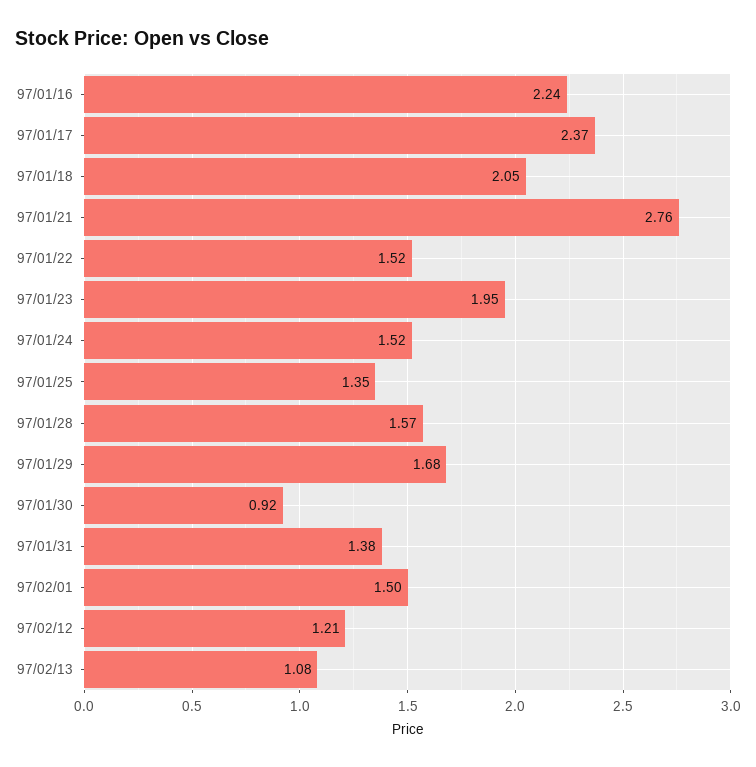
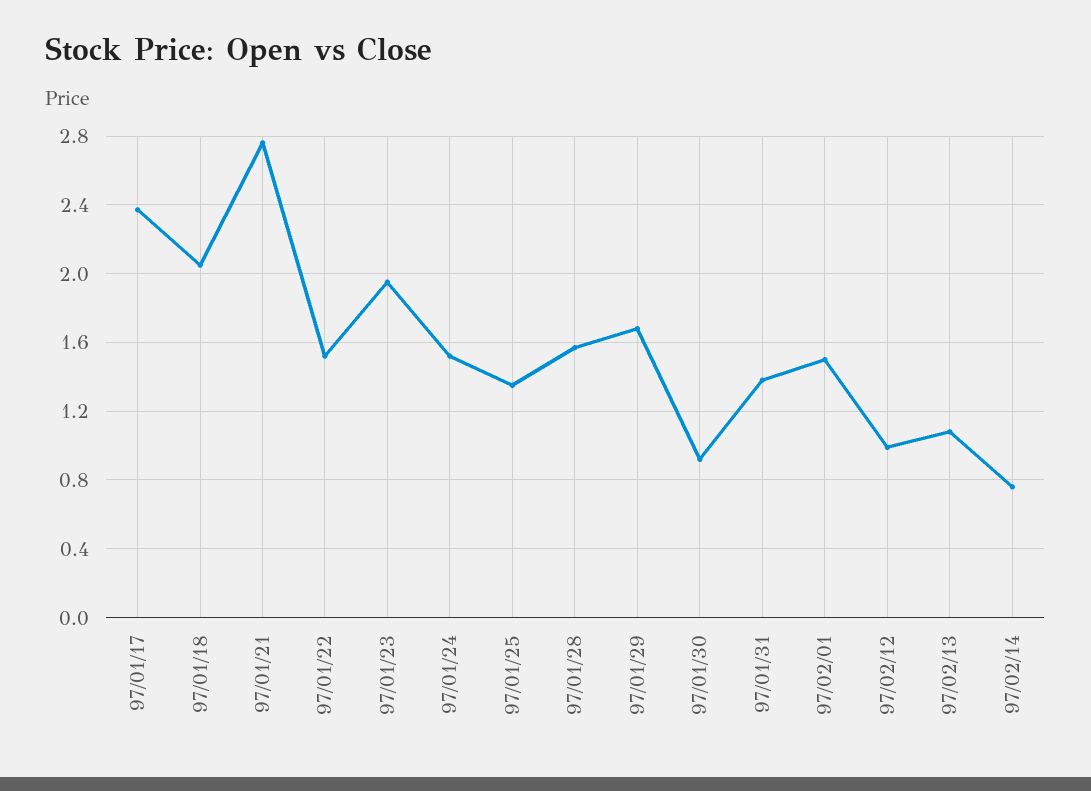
97/01/16: 2.24 -> none
97/02/12: 1.21 -> 1
97/02/14: none -> 0.75

